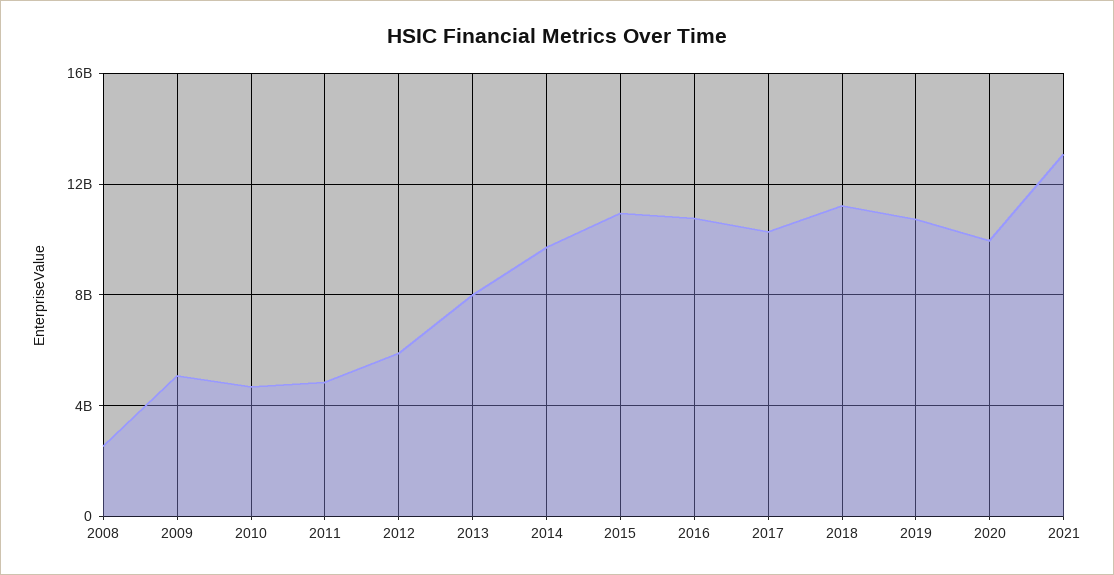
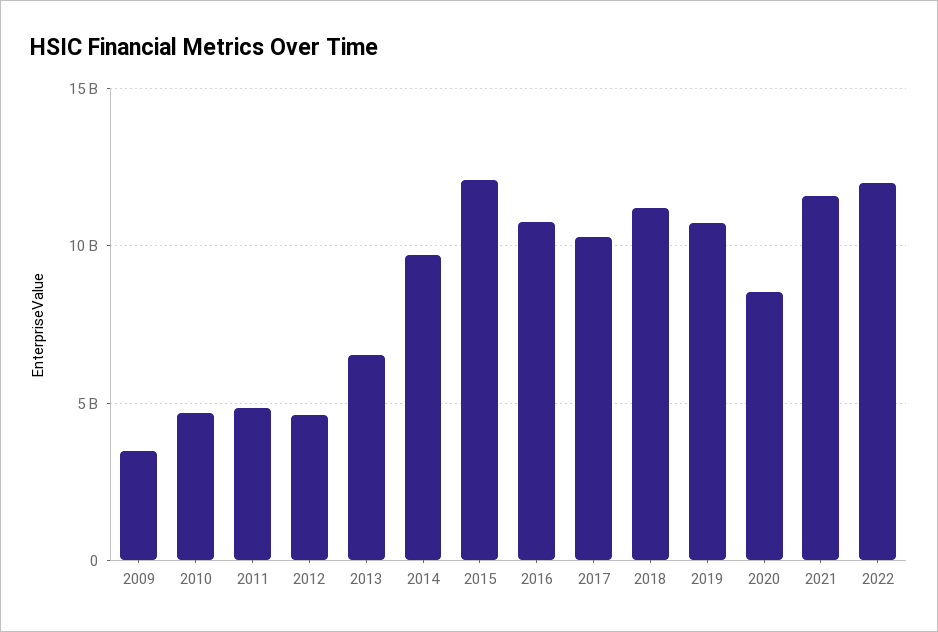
2008: 2500000000 -> none
2009: 5000000000 -> 3500000000
2012: 6000000000 -> 4500000000
2013: 8000000000 -> 6500000000
2015: 11000000000 -> 12000000000
2020: 10000000000 -> 8500000000
2021: 13000000000 -> 11500000000
2022: none -> 12000000000

